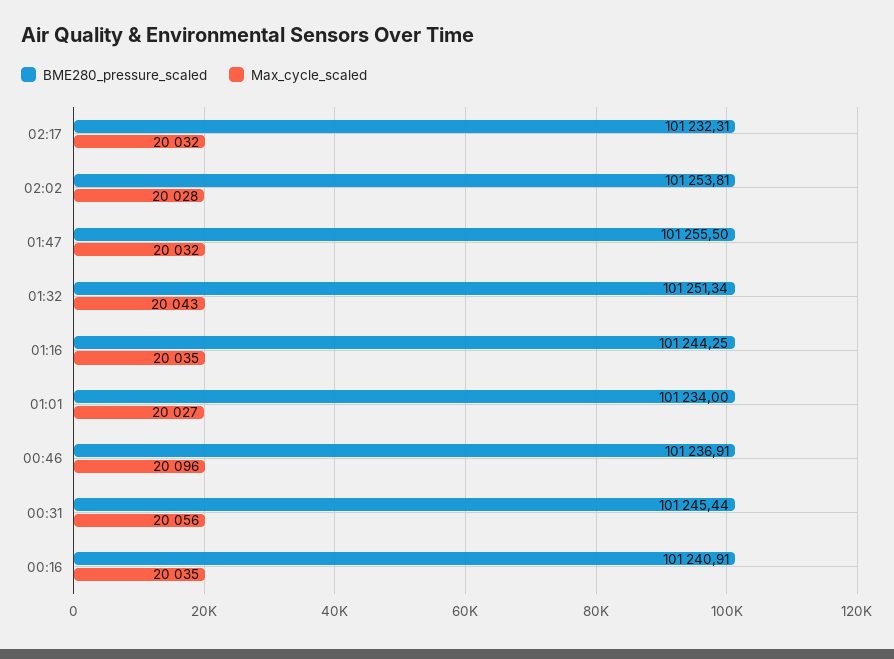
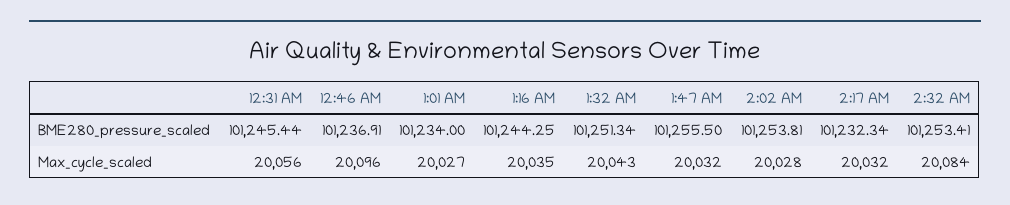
BME280_pressure_scaled, 02:17: 101232.31 -> 101232.34
BME280_pressure_scaled, 00:16: 101240.91 -> none
Max_cycle_scaled, 00:16: 20035 -> none
BME280_pressure_scaled, 2:32 AM: none -> 101253.41
Max_cycle_scaled, 2:32 AM: none -> 20084

